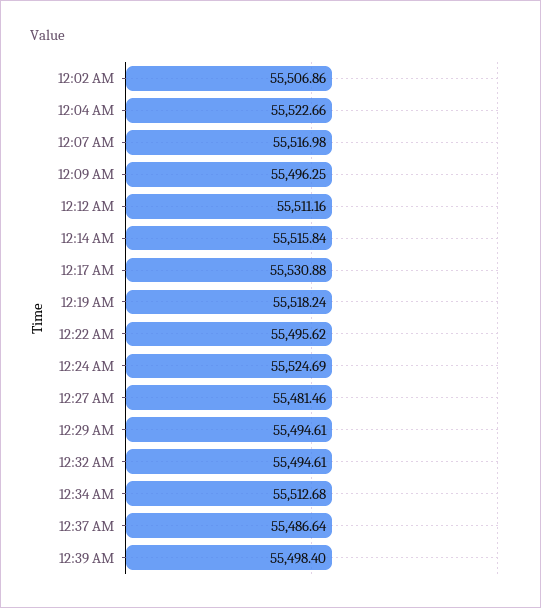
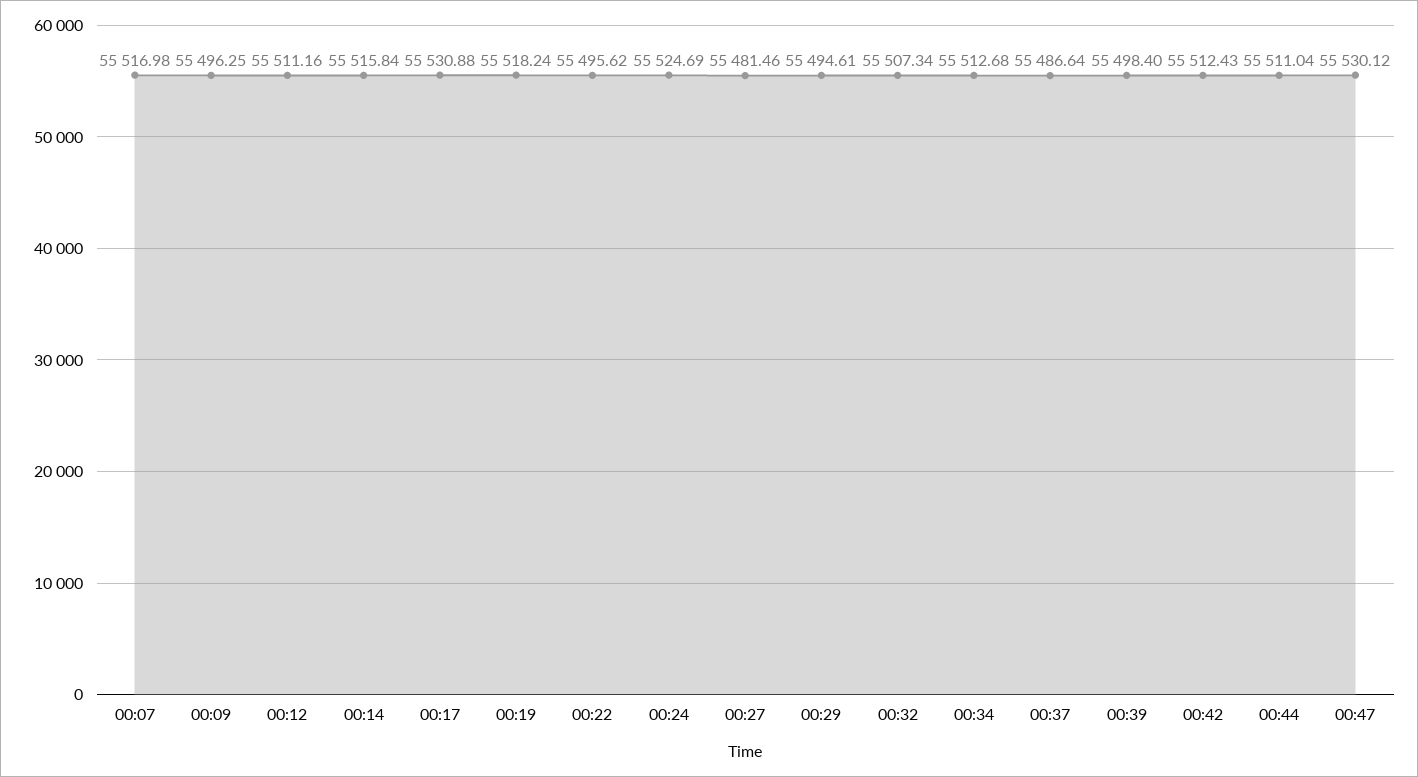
12:02 AM: 55506.86 -> none
12:04 AM: 55522.66 -> none
12:32 AM: 55494.61 -> 55507.34
00:42: none -> 55512.43
00:44: none -> 55511.04
00:47: none -> 55530.12

